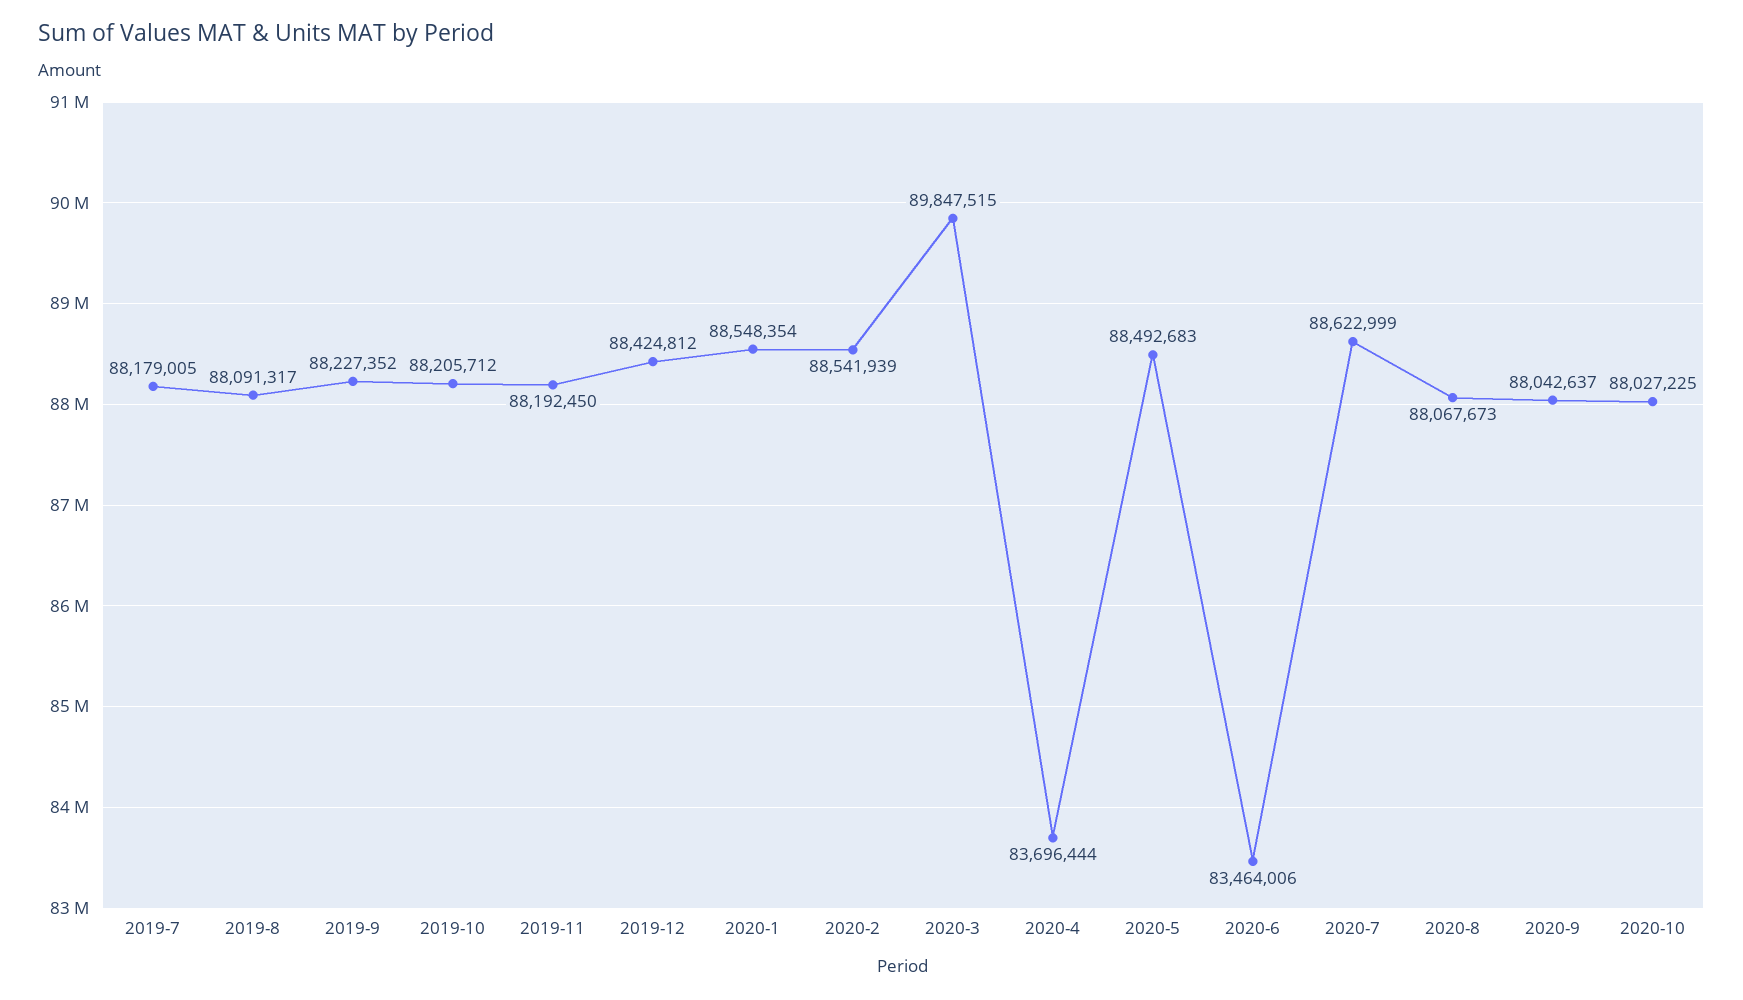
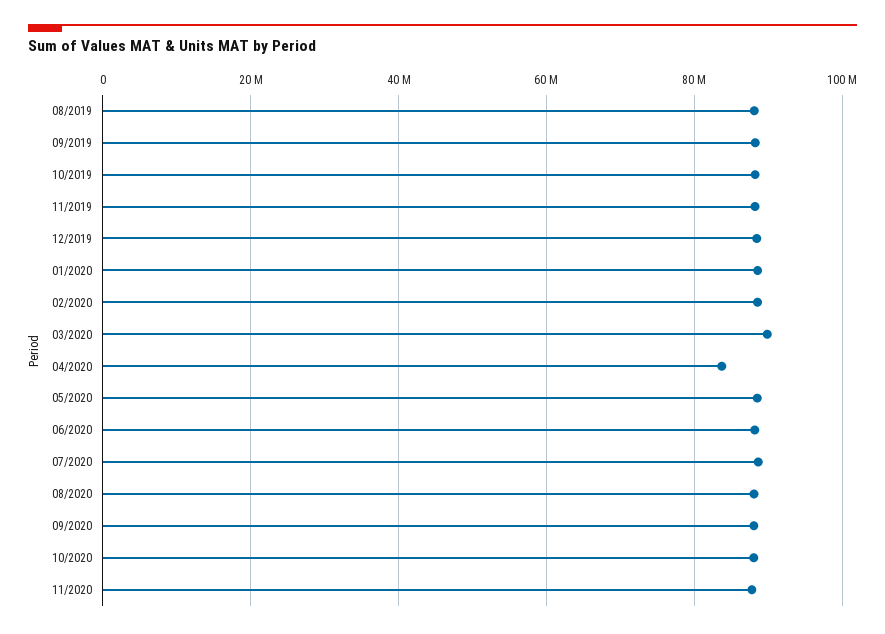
2019-7: 88179005 -> none
2020-6: 83464006 -> 88000000
11/2020: none -> 88000000

